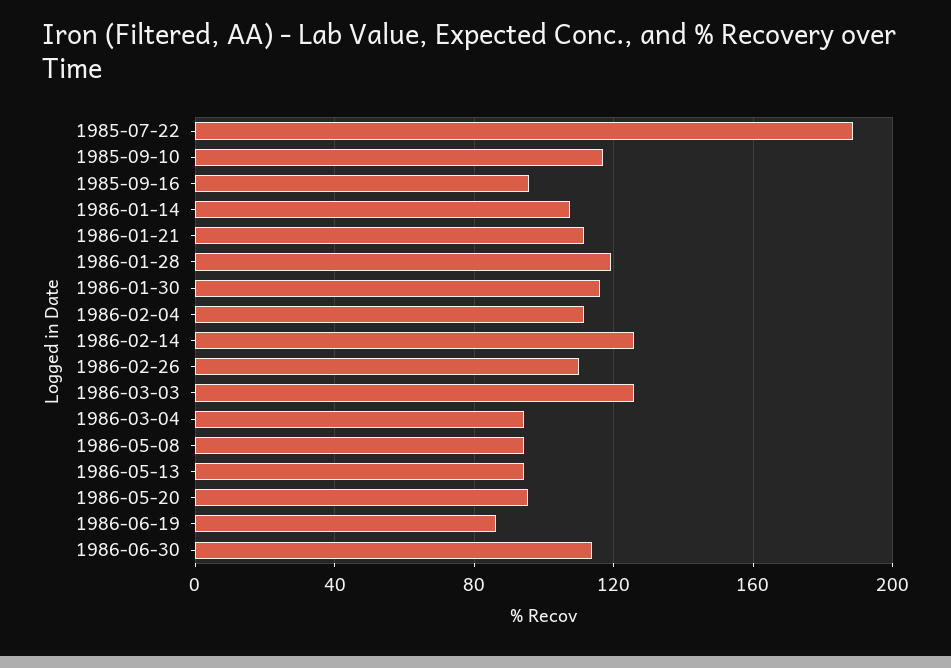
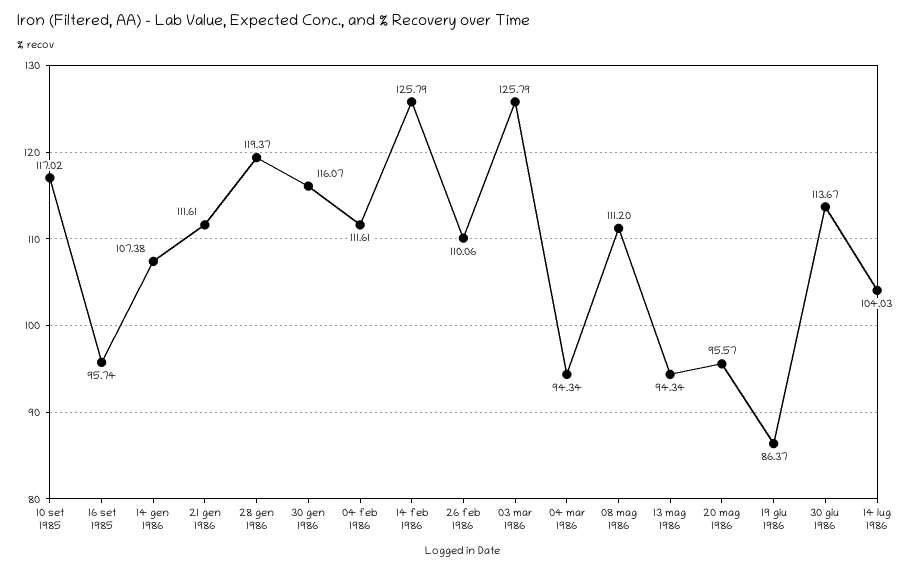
1985-07-22: 190 -> none
1986-05-08: 95 -> 111.2
14 lug 1986: none -> 104.03

